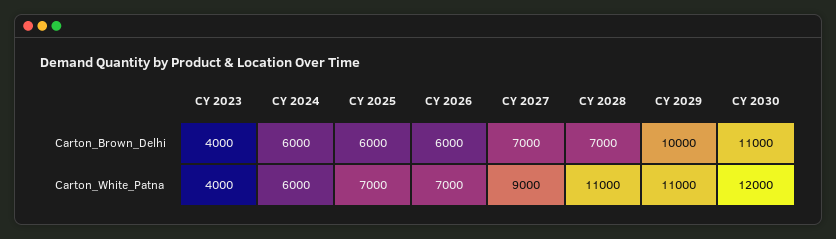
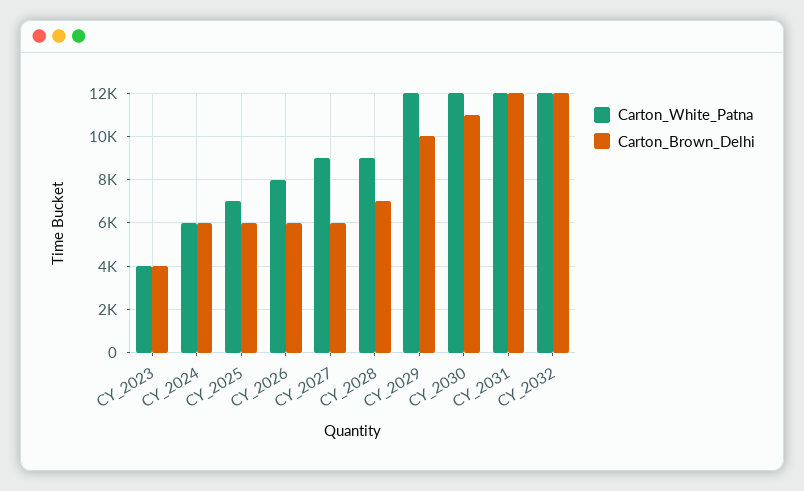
Carton_Brown_Delhi, CY 2027: 7000 -> 6000
Carton_White_Patna, CY 2026: 7000 -> 8000
Carton_White_Patna, CY 2028: 11000 -> 9000
Carton_White_Patna, CY 2029: 11000 -> 12000
Carton_White_Patna, CY_2031: none -> 12000
Carton_Brown_Delhi, CY_2031: none -> 12000
Carton_White_Patna, CY_2032: none -> 12000
Carton_Brown_Delhi, CY_2032: none -> 12000

